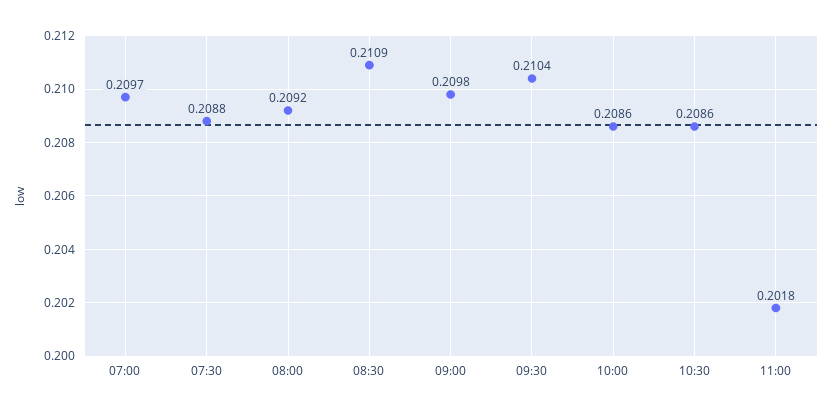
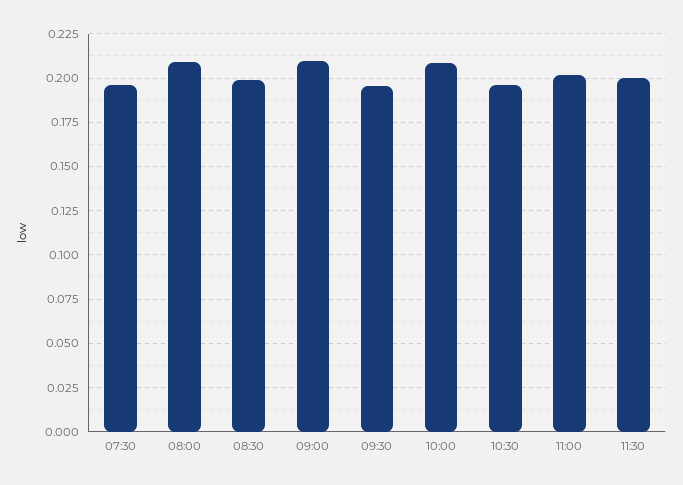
07:00: 0.2097 -> none
07:30: 0.2088 -> 0.195
08:30: 0.2109 -> 0.2
09:30: 0.2104 -> 0.195
10:30: 0.2086 -> 0.195
11:30: none -> 0.2

